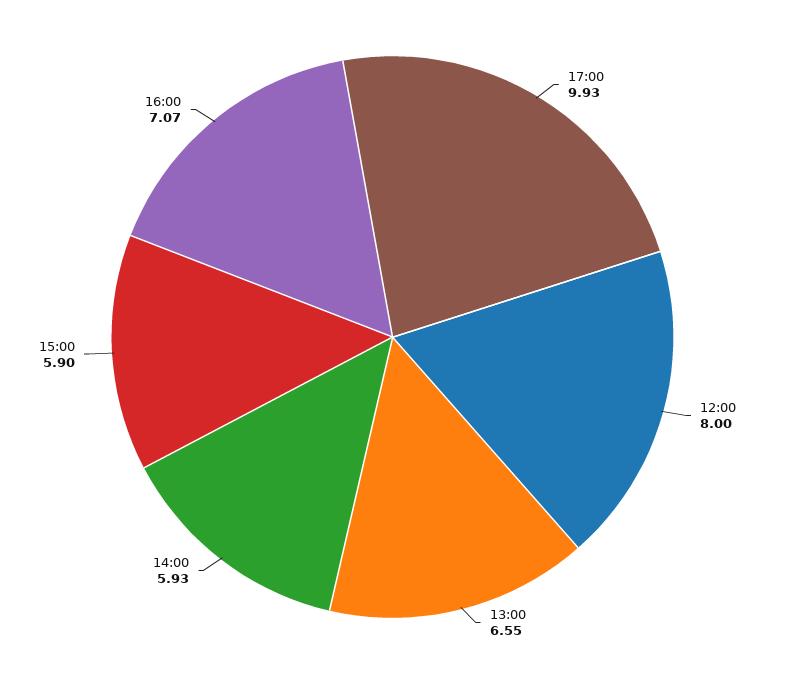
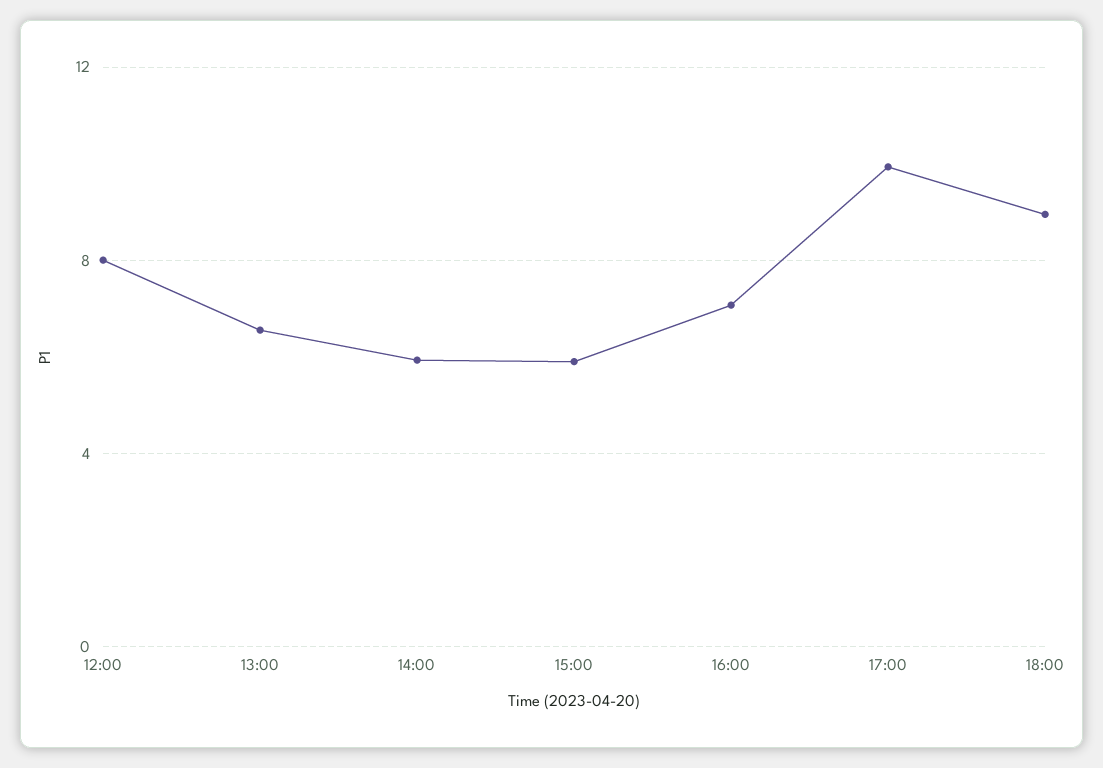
18:00: none -> 9

